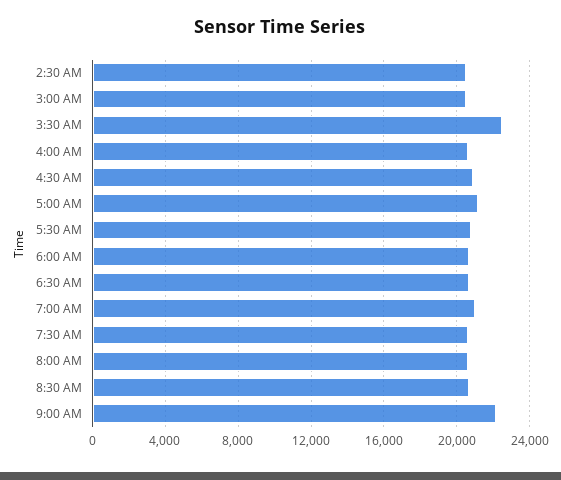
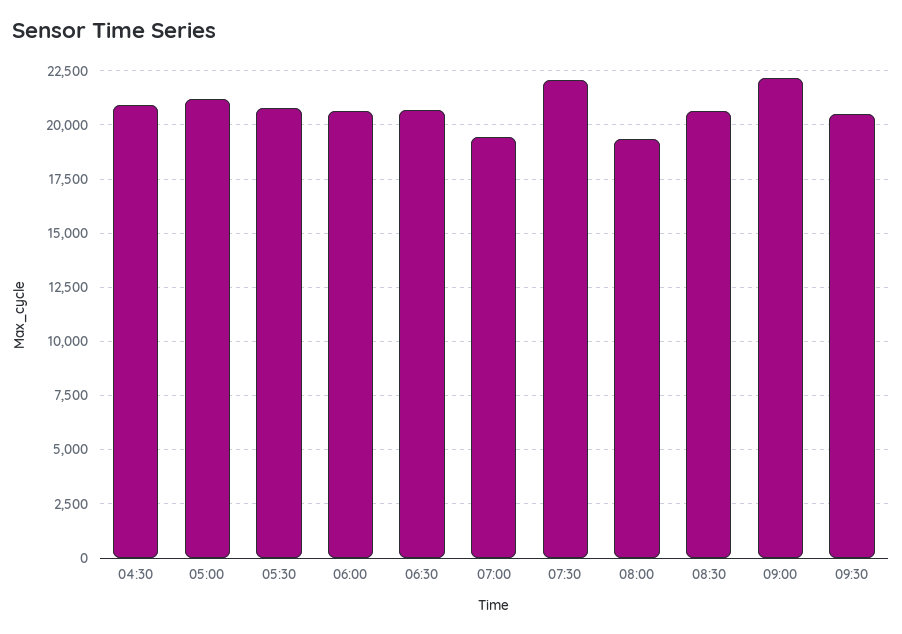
2:30 AM: 20500 -> none
3:00 AM: 20500 -> none
3:30 AM: 22500 -> none
4:00 AM: 20500 -> none
7:00 AM: 21000 -> 19500
7:30 AM: 20500 -> 22000
8:00 AM: 20500 -> 19500
09:30: none -> 20500

